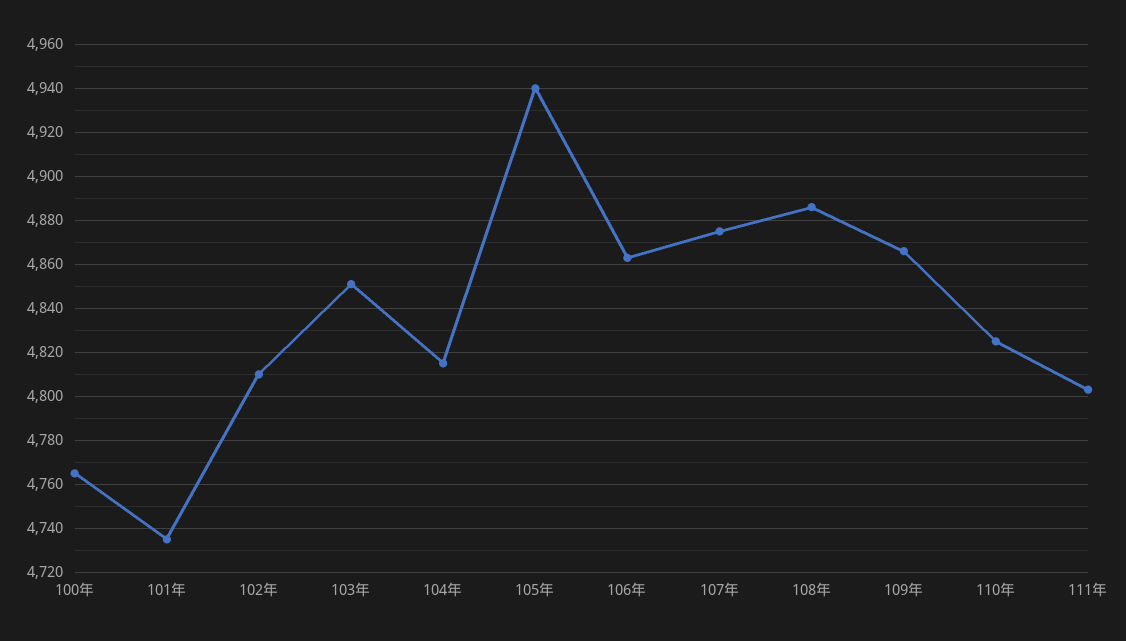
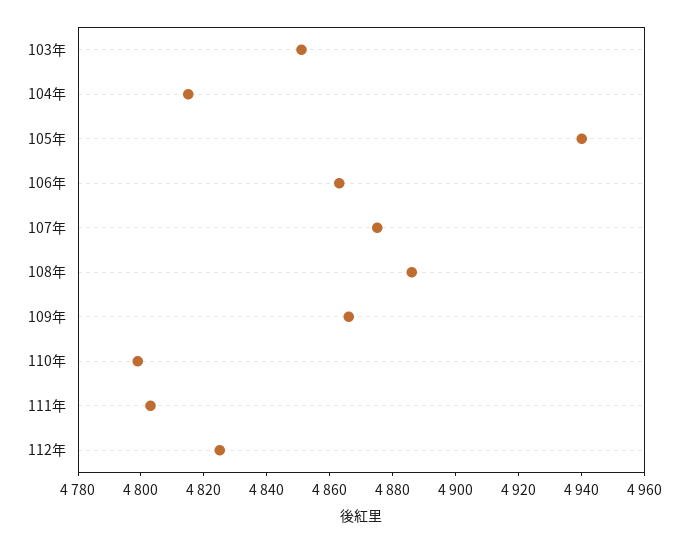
100年: 4765 -> none
101年: 4735 -> none
102年: 4810 -> none
110年: 4825 -> 4800
112年: none -> 4825

